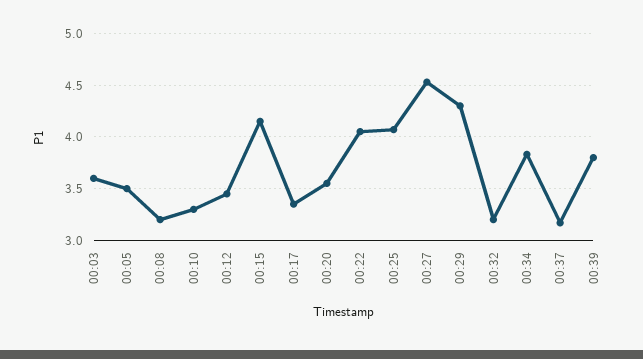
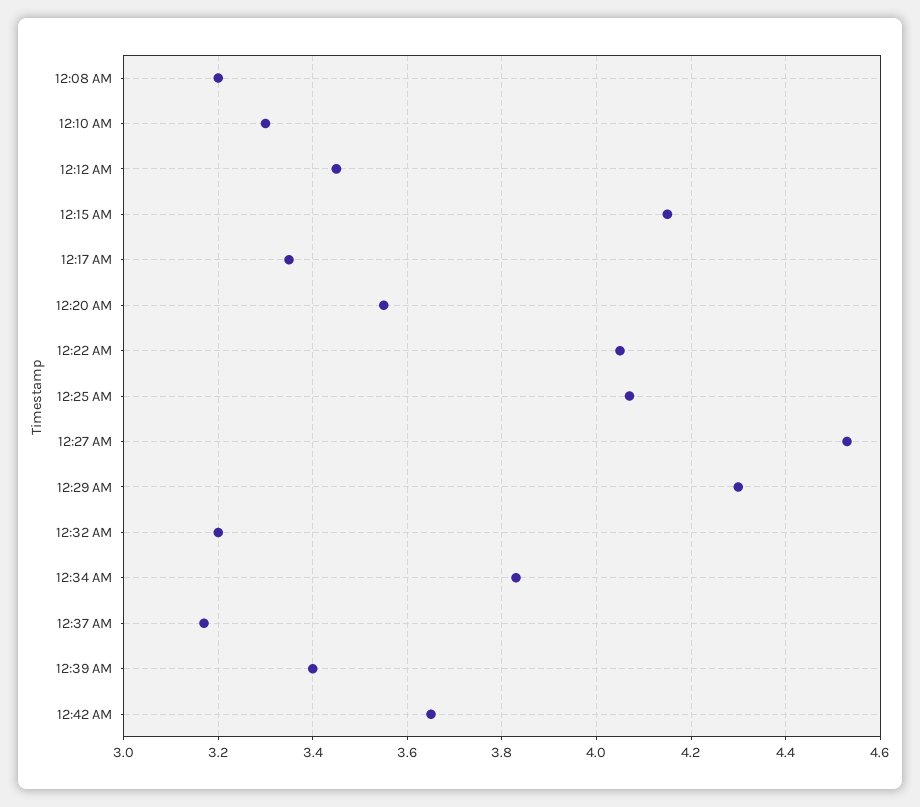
00:03: 3.6 -> none
00:05: 3.5 -> none
00:39: 3.8 -> 3.4
12:42 AM: none -> 3.65

